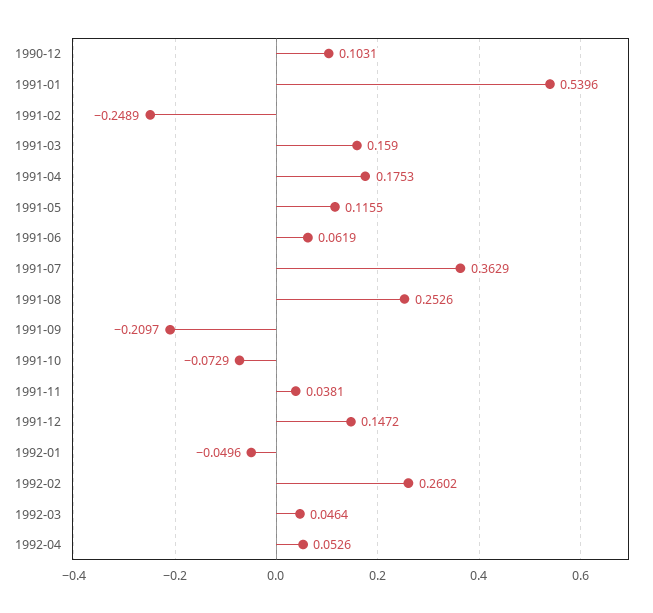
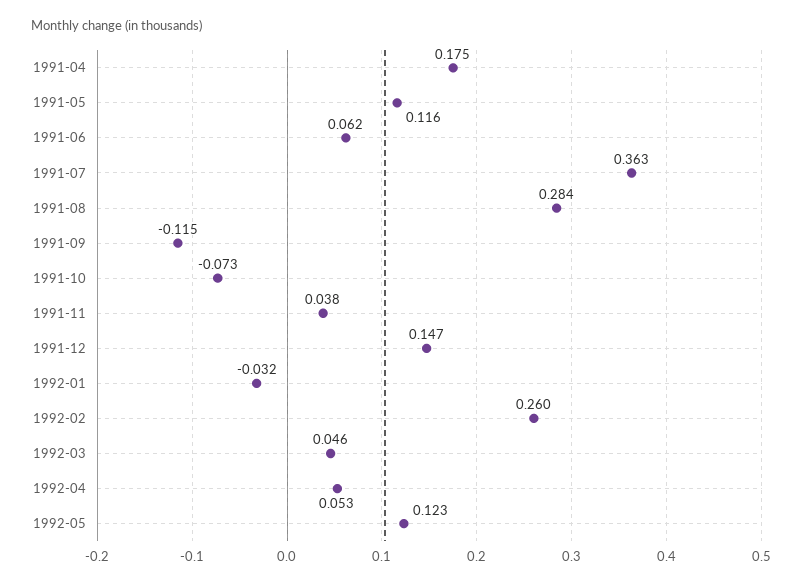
1990-12: 0.1031 -> none
1991-01: 0.5396 -> none
1991-02: -0.2489 -> none
1991-03: 0.159 -> none
1991-08: 0.2526 -> 0.284
1991-09: -0.2097 -> -0.115
1992-01: -0.0496 -> -0.032
1992-05: none -> 0.123

